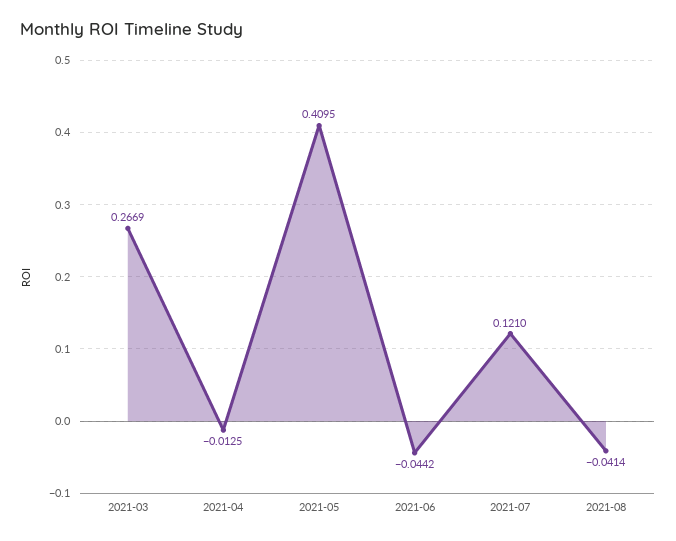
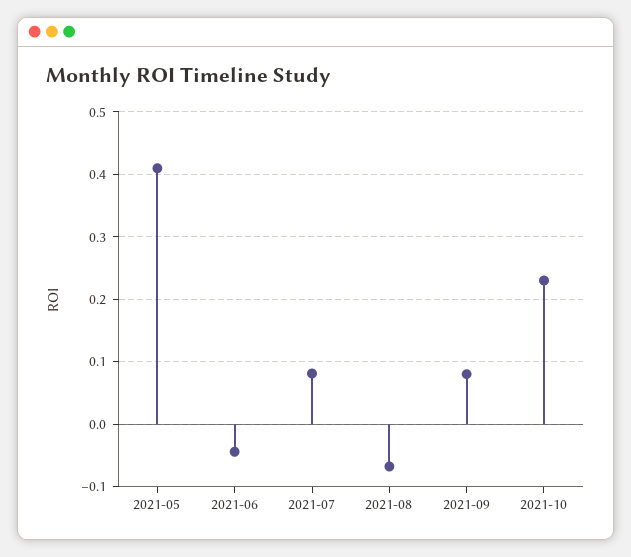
2021-03: 0.2669 -> none
2021-04: -0.0125 -> none
2021-07: 0.121 -> 0.08
2021-08: -0.0414 -> -0.07
2021-09: none -> 0.08
2021-10: none -> 0.23

